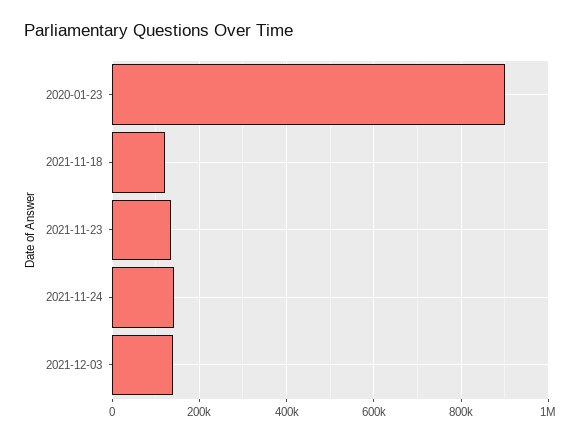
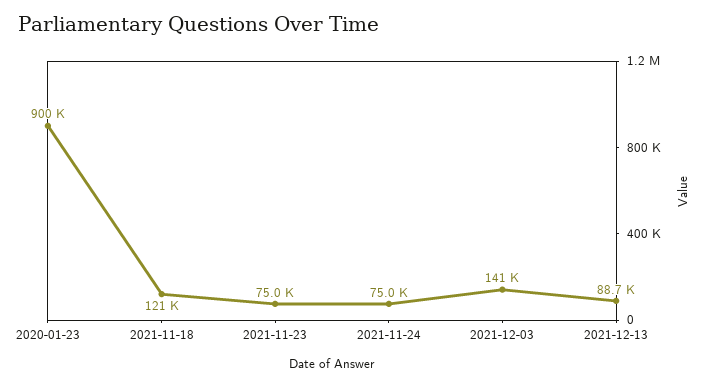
2021-11-23: 140000 -> 75000
2021-11-24: 140000 -> 75000
2021-12-13: none -> 88700

